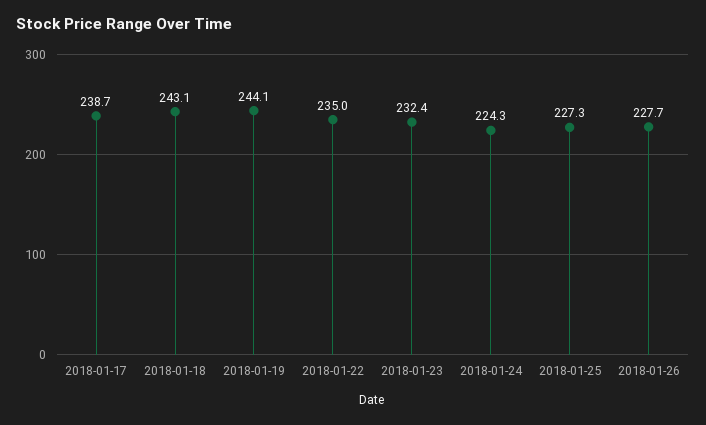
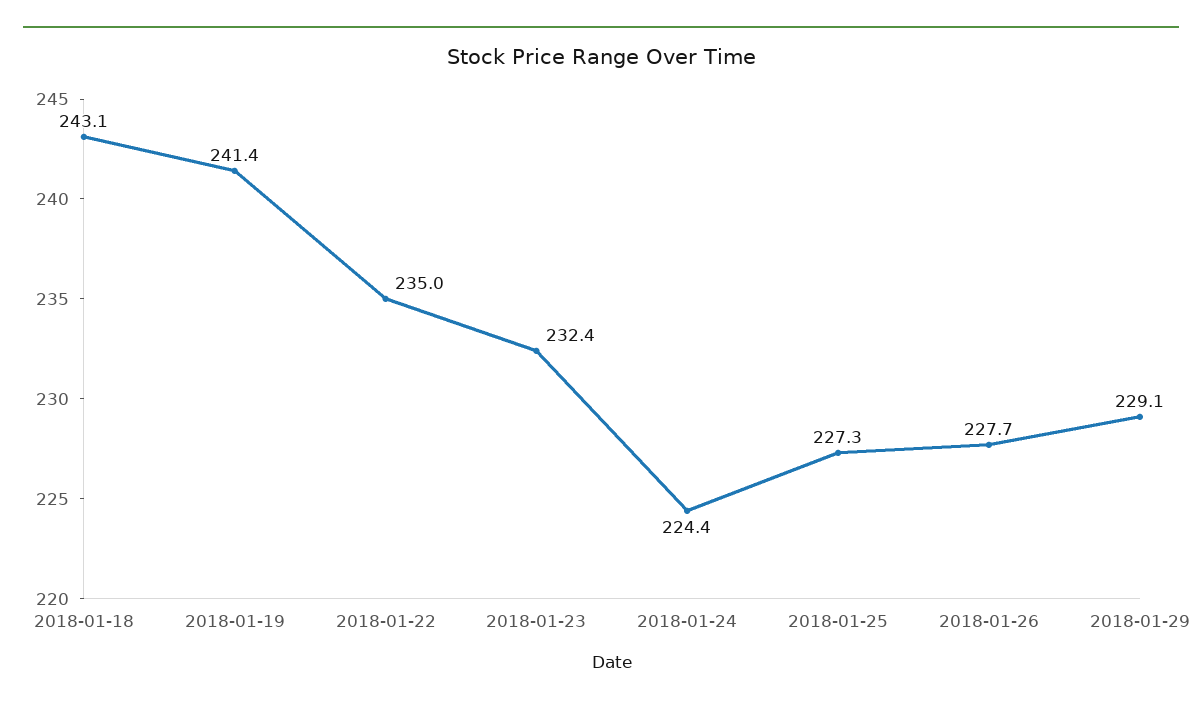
2018-01-17: 238.7 -> none
2018-01-19: 244.1 -> 241.4
2018-01-24: 224.3 -> 224.4
2018-01-29: none -> 229.1

